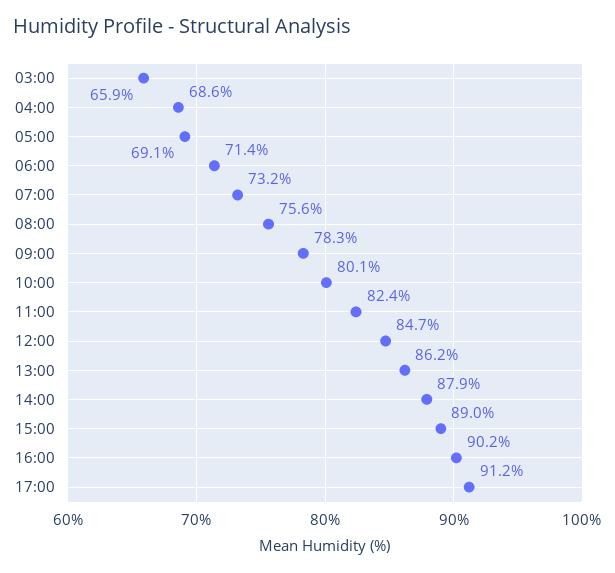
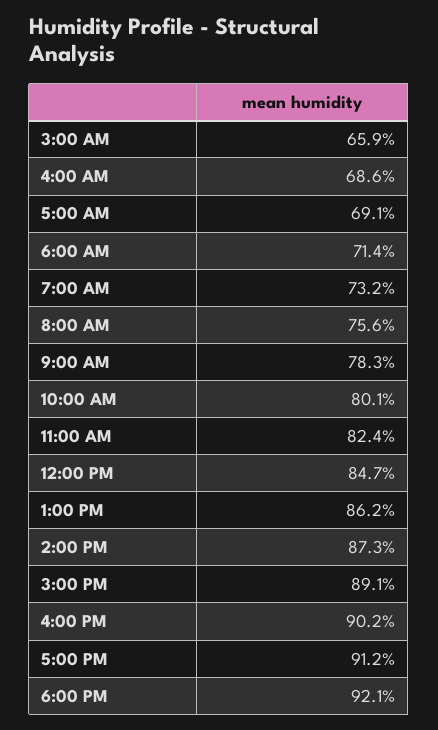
14:00: 87.9 -> 87.3
15:00: 89 -> 89.1
6:00 PM: none -> 92.1

